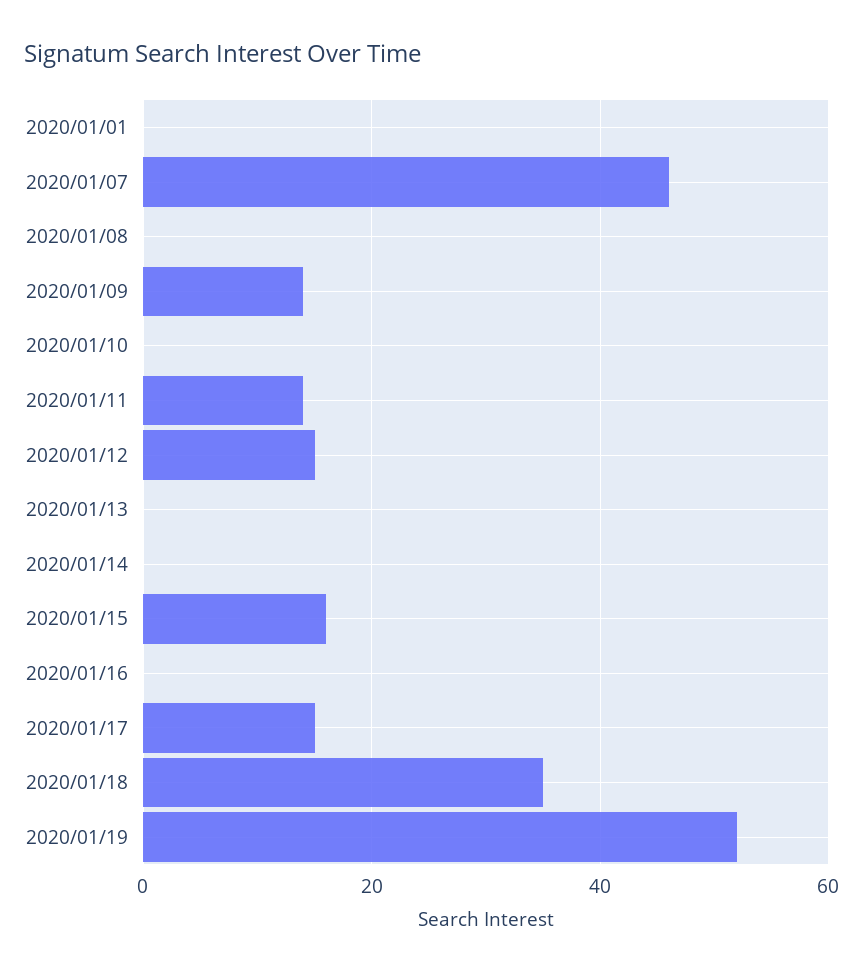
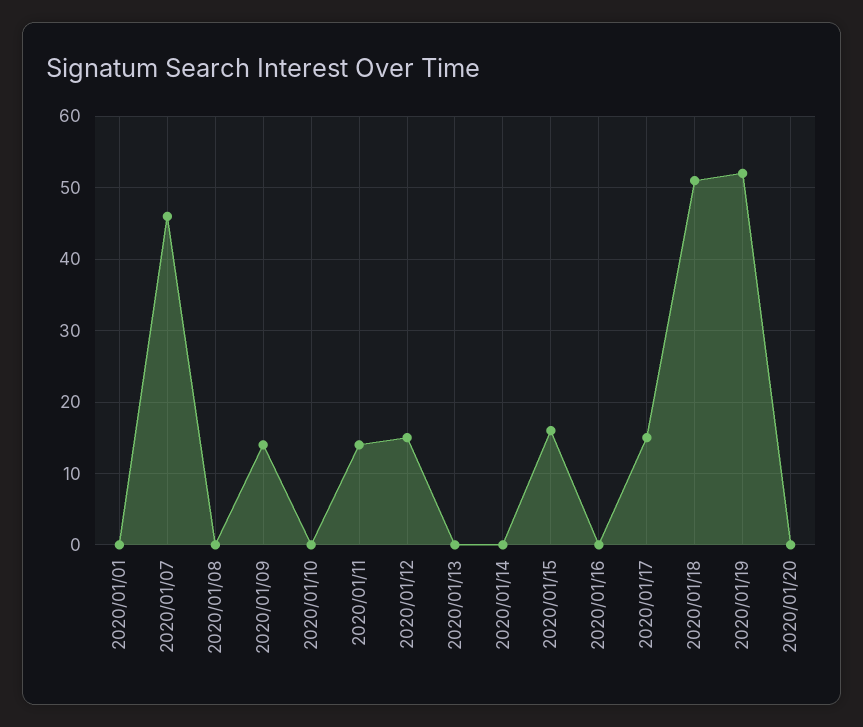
2020/01/18: 35 -> 51
2020/01/20: none -> 0

